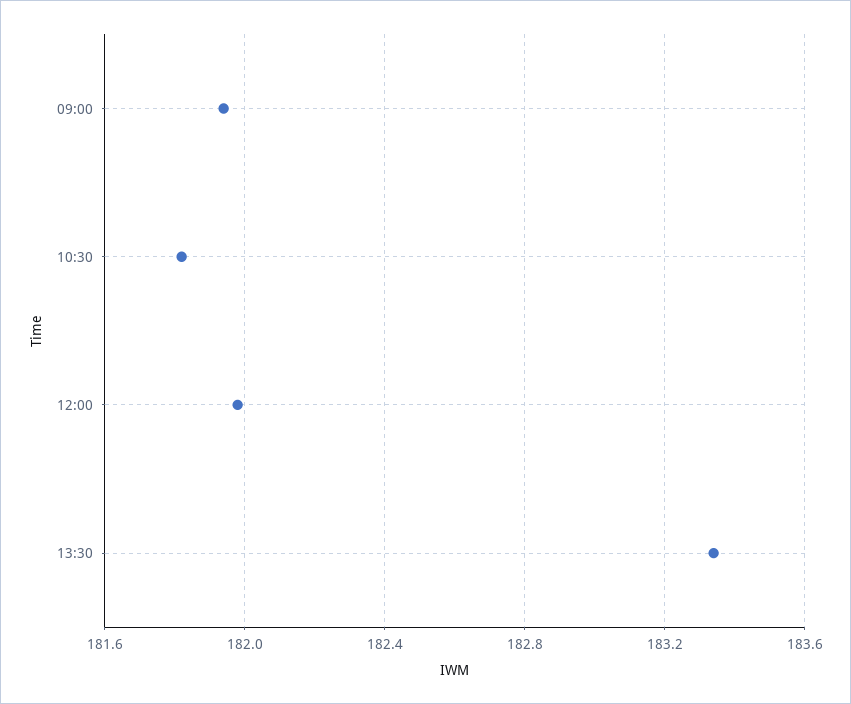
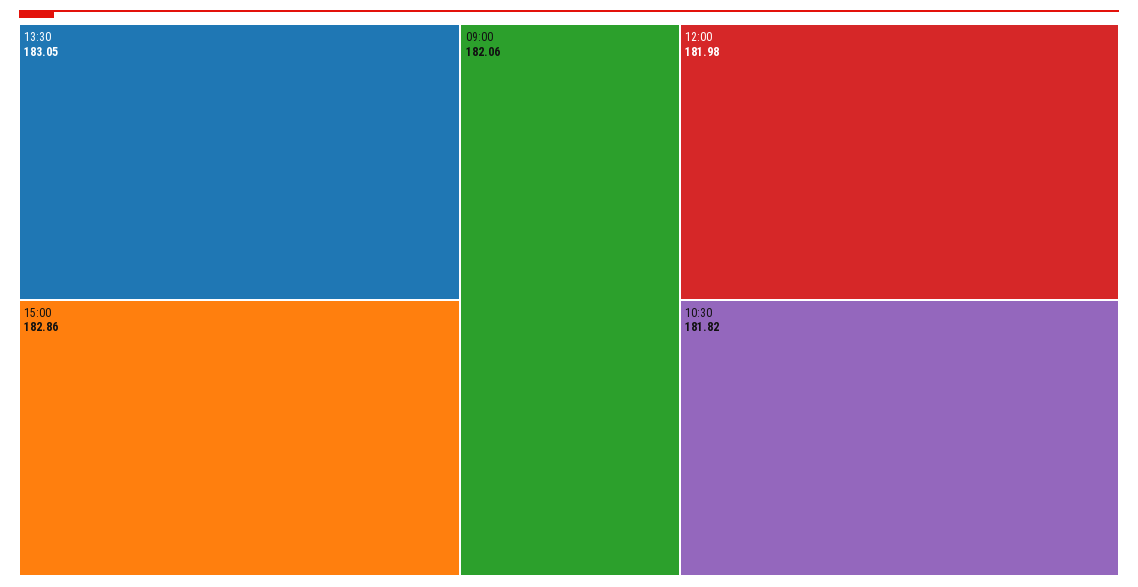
09:00: 181.95 -> 182.06
13:30: 183.35 -> 183.05
15:00: none -> 182.86

